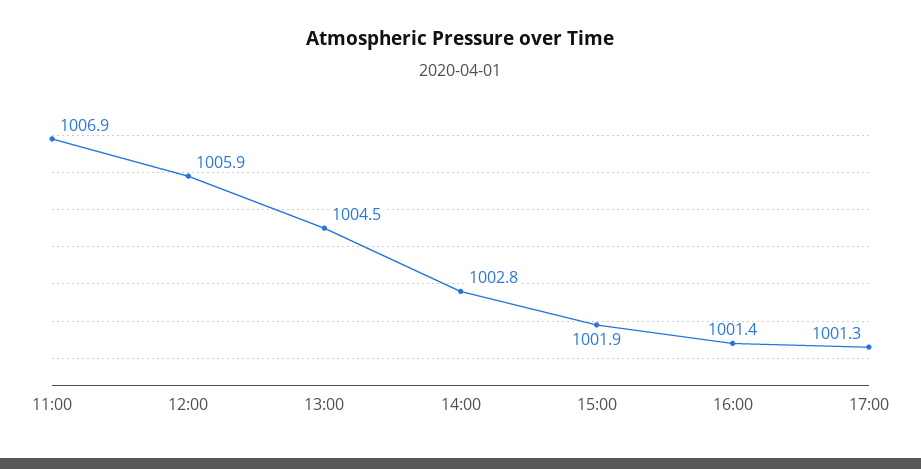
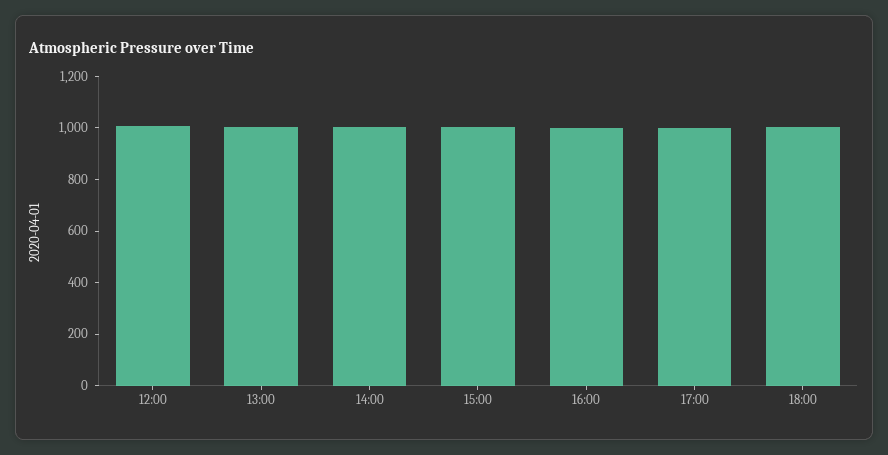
11:00: 1006.9 -> none
18:00: none -> 1000

